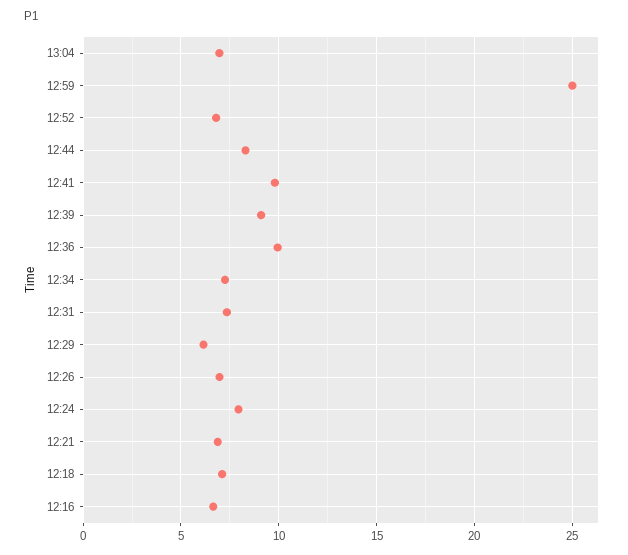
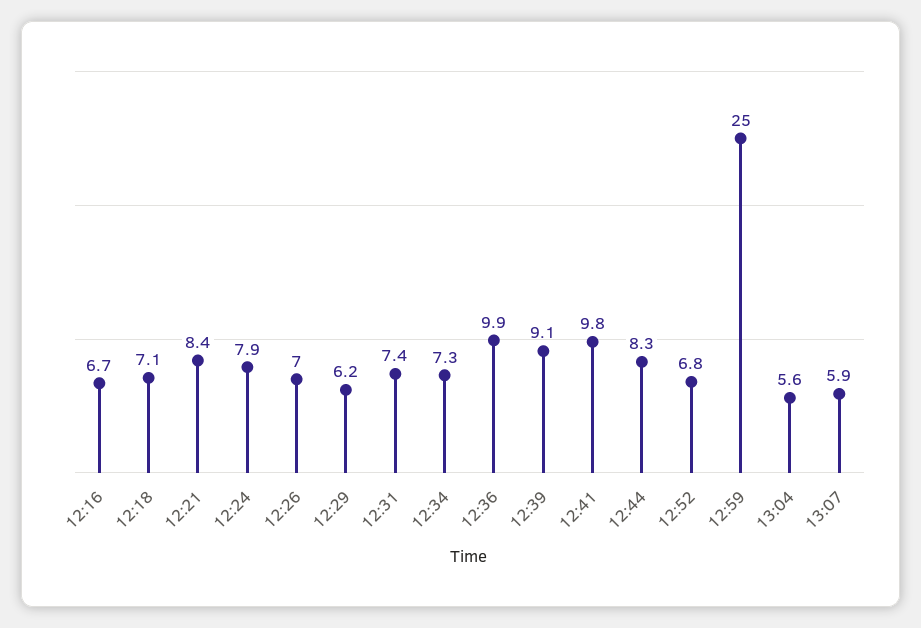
13:04: 7 -> 5.6
12:21: 7 -> 8.4
13:07: none -> 5.9

